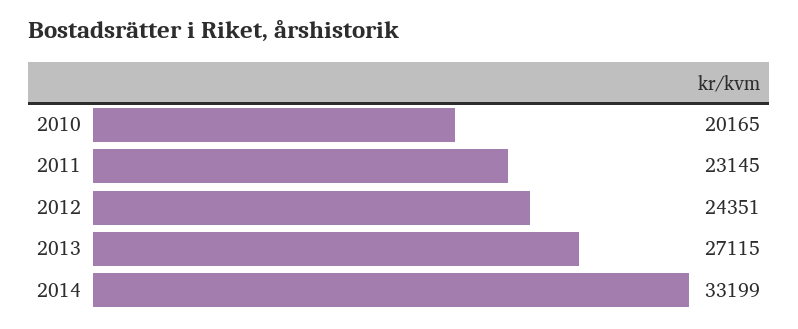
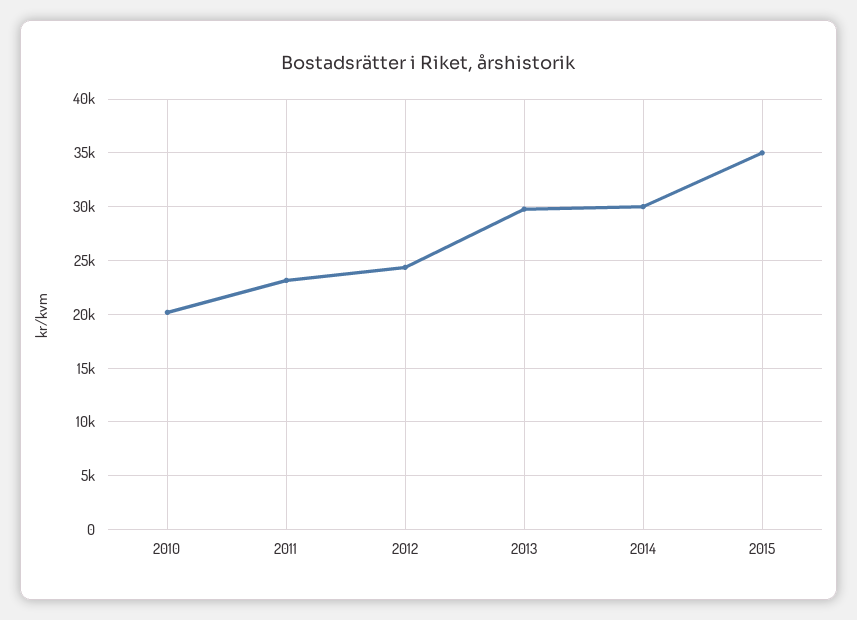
2013: 27115 -> 30000
2014: 33199 -> 30000
2015: none -> 35000

